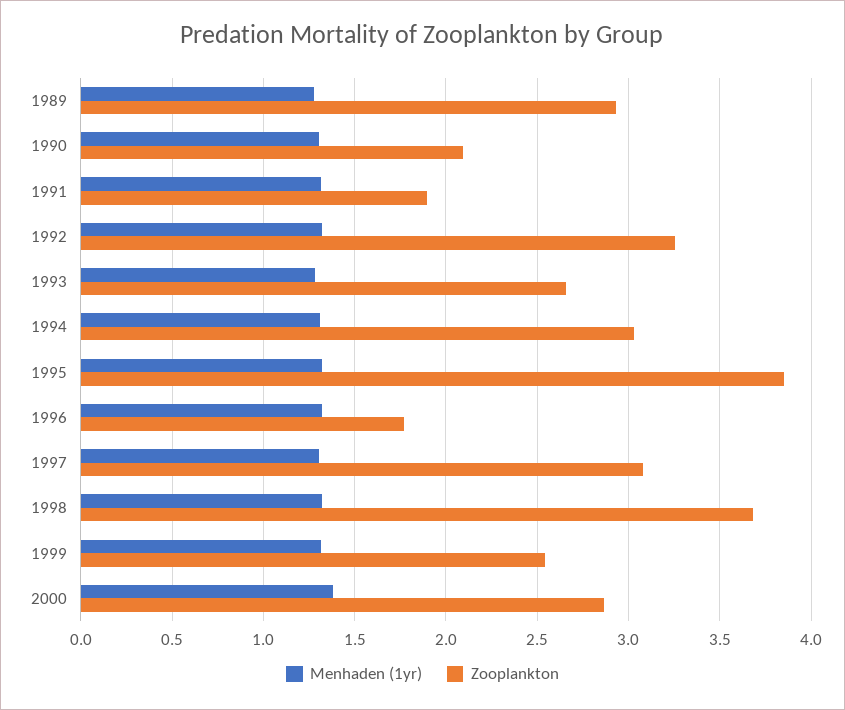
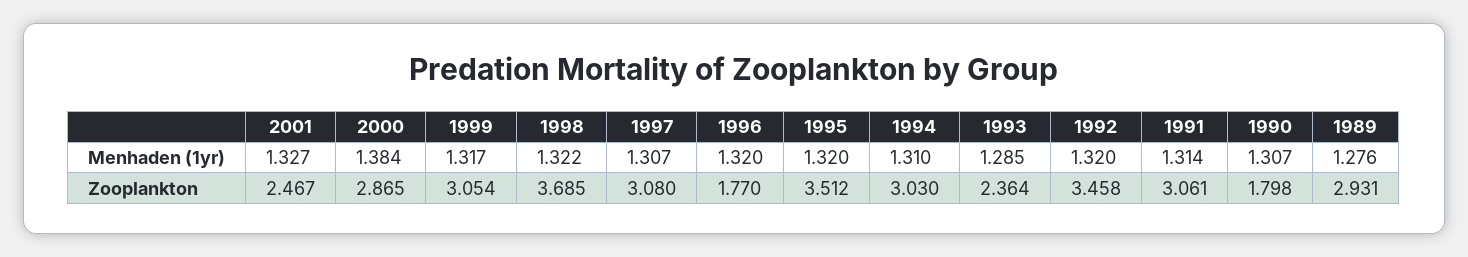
Zooplankton, 1990: 2.1 -> 1.798
Zooplankton, 1991: 1.9 -> 3.061
Zooplankton, 1992: 3.25 -> 3.458
Zooplankton, 1993: 2.65 -> 2.364
Zooplankton, 1995: 3.85 -> 3.512
Zooplankton, 1999: 2.55 -> 3.054
Menhaden (1yr), 2001: none -> 1.327
Zooplankton, 2001: none -> 2.467

